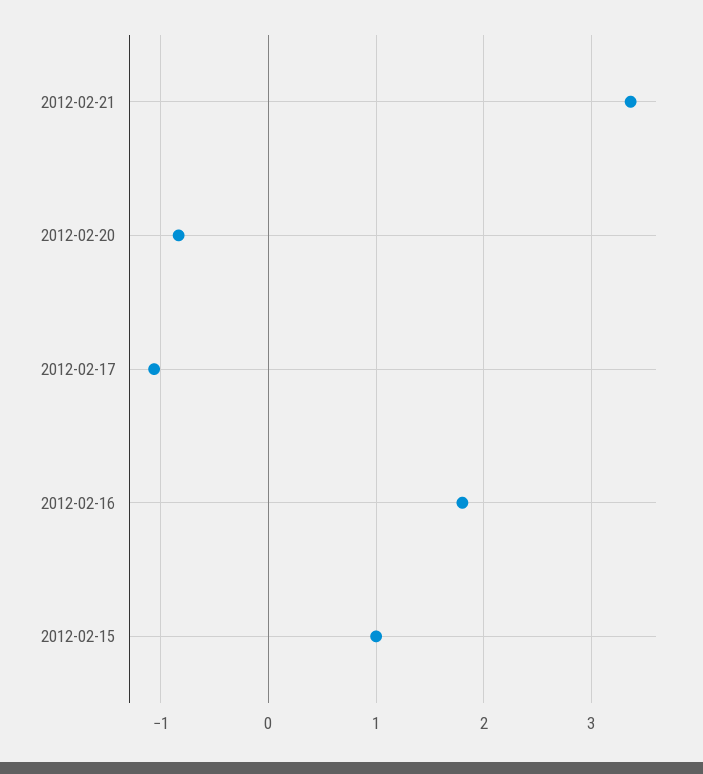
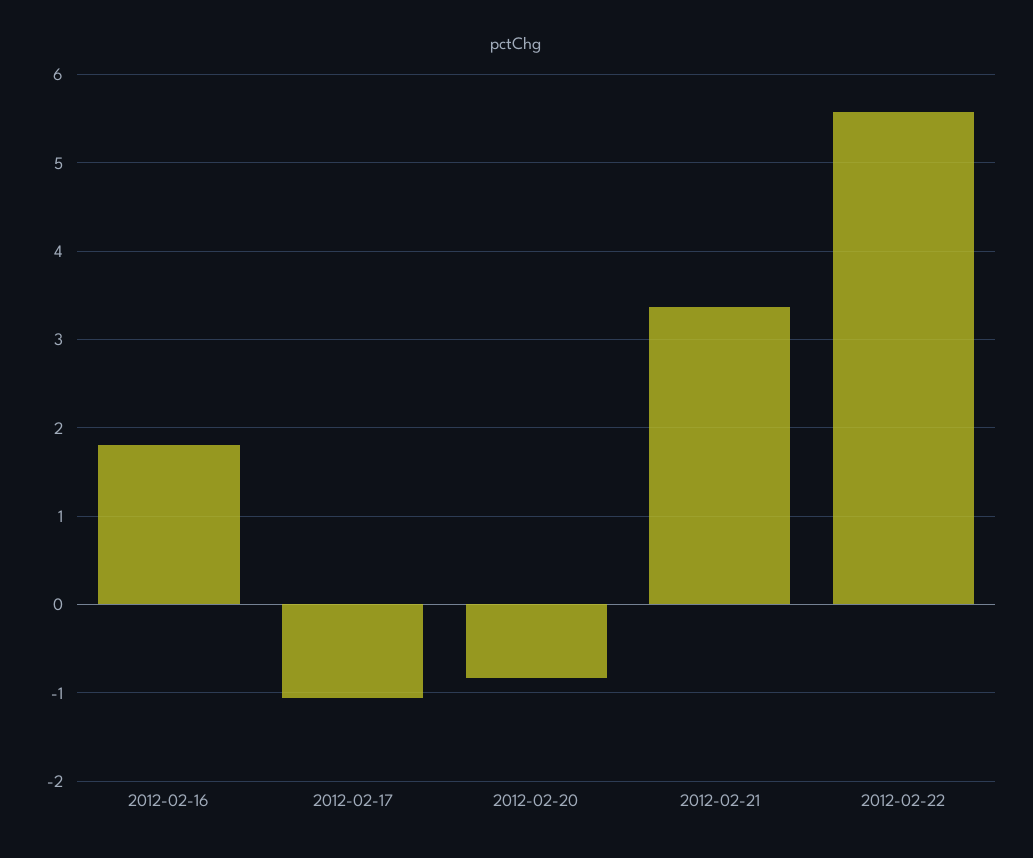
2012-02-15: 1 -> none
2012-02-22: none -> 5.6

